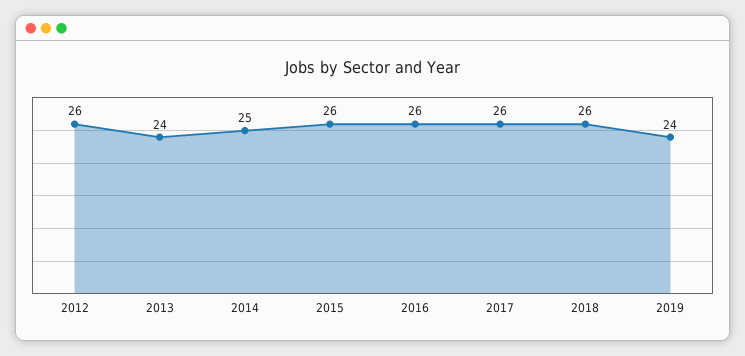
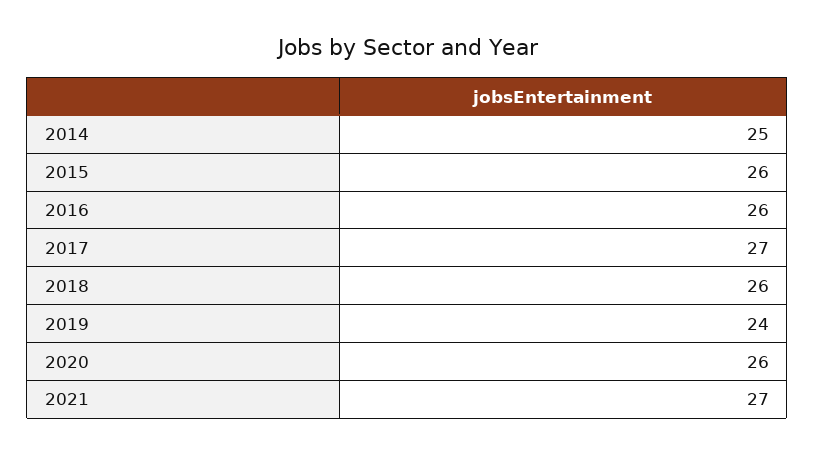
2012: 26 -> none
2013: 24 -> none
2017: 26 -> 27
2020: none -> 26
2021: none -> 27

